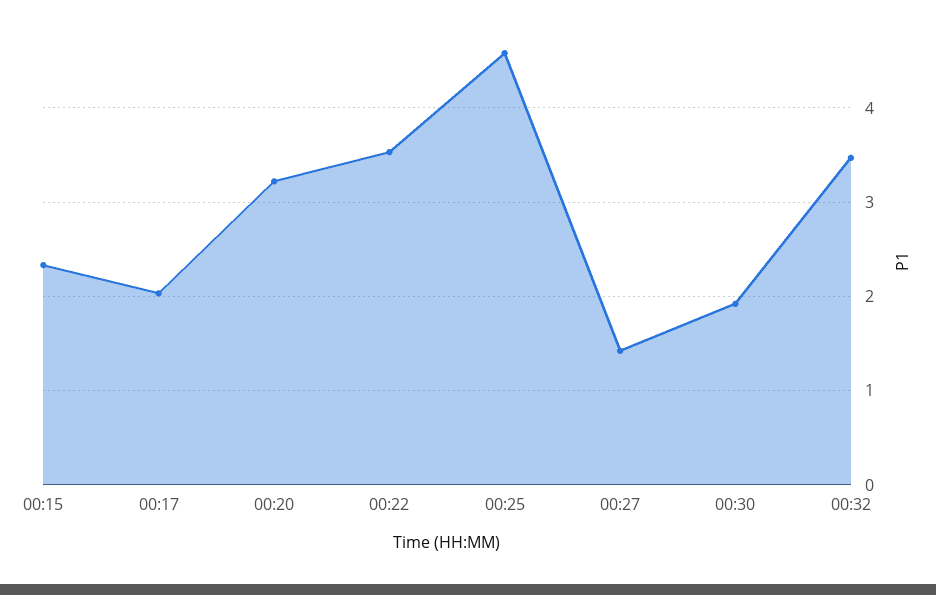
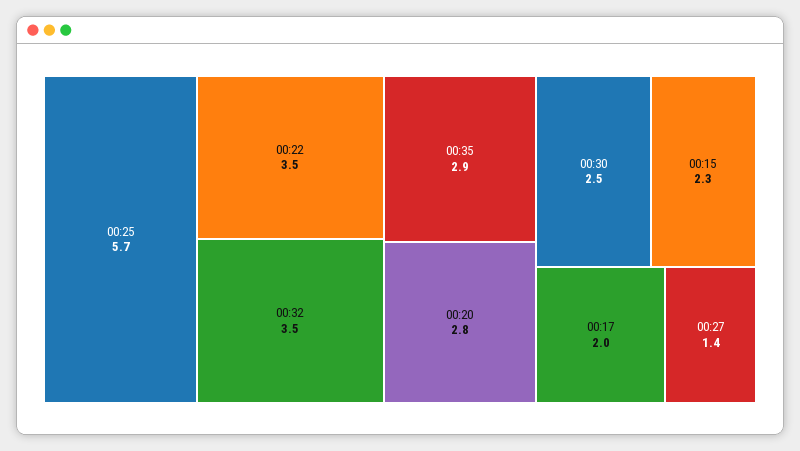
00:20: 3.2 -> 2.8
00:25: 4.6 -> 5.7
00:30: 1.9 -> 2.5
00:35: none -> 2.9

